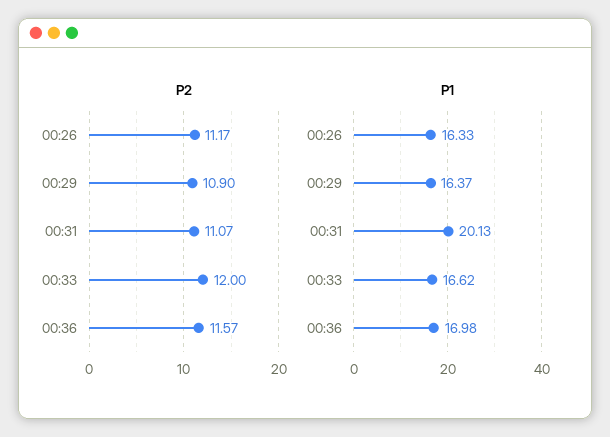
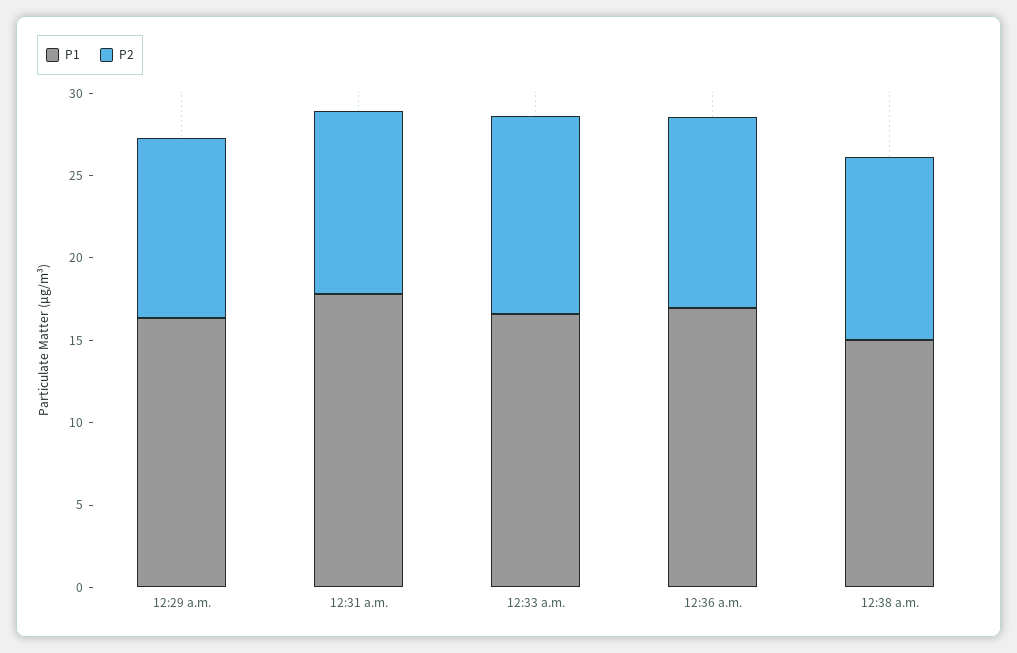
P2, 00:26: 11.17 -> none
P1, 00:26: 16.33 -> none
P1, 00:31: 20.13 -> 18
P1, 12:38 a.m.: none -> 15
P2, 12:38 a.m.: none -> 11

